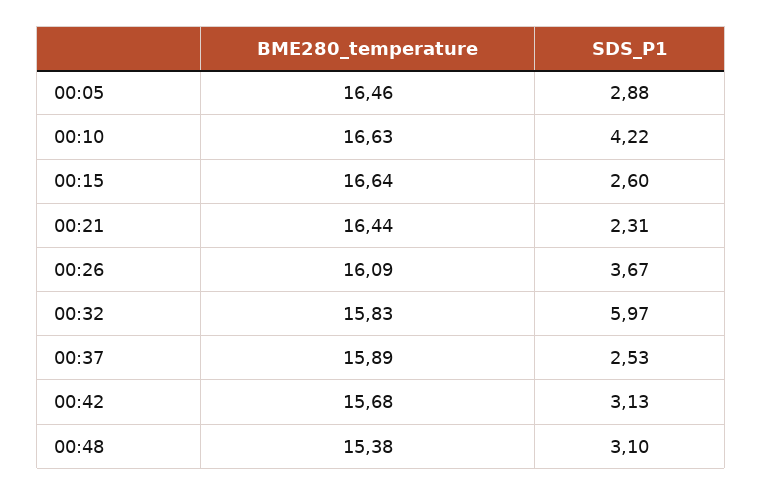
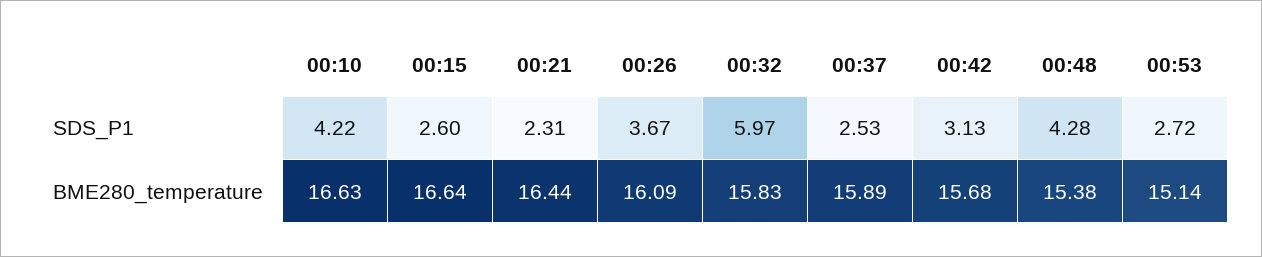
BME280_temperature, 00:05: 16.46 -> none
SDS_P1, 00:05: 2.88 -> none
SDS_P1, 00:48: 3.1 -> 4.28
SDS_P1, 00:53: none -> 2.72
BME280_temperature, 00:53: none -> 15.14

